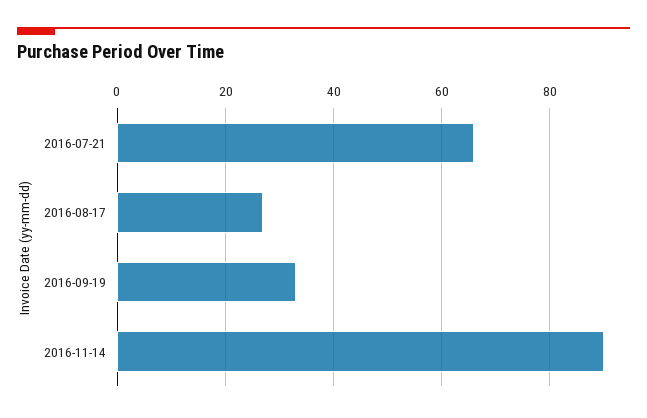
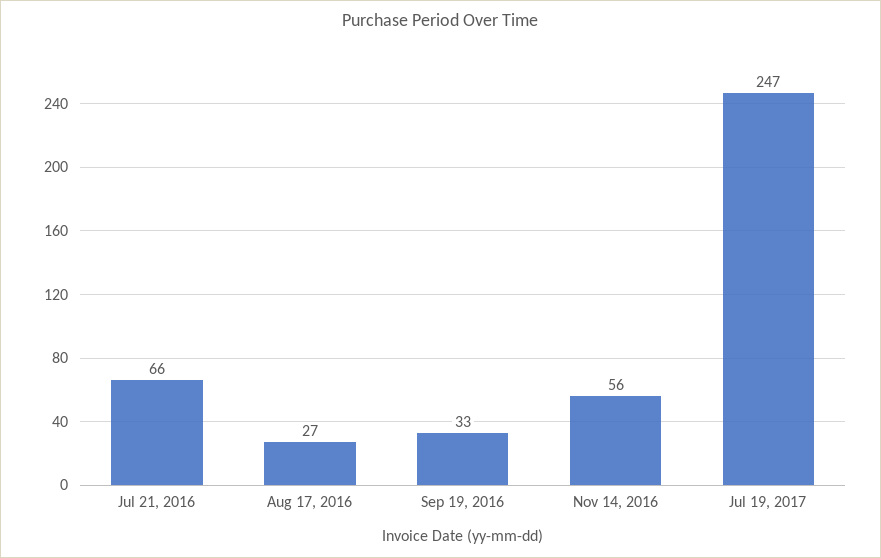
2016-11-14: 90 -> 56
Jul 19, 2017: none -> 247

